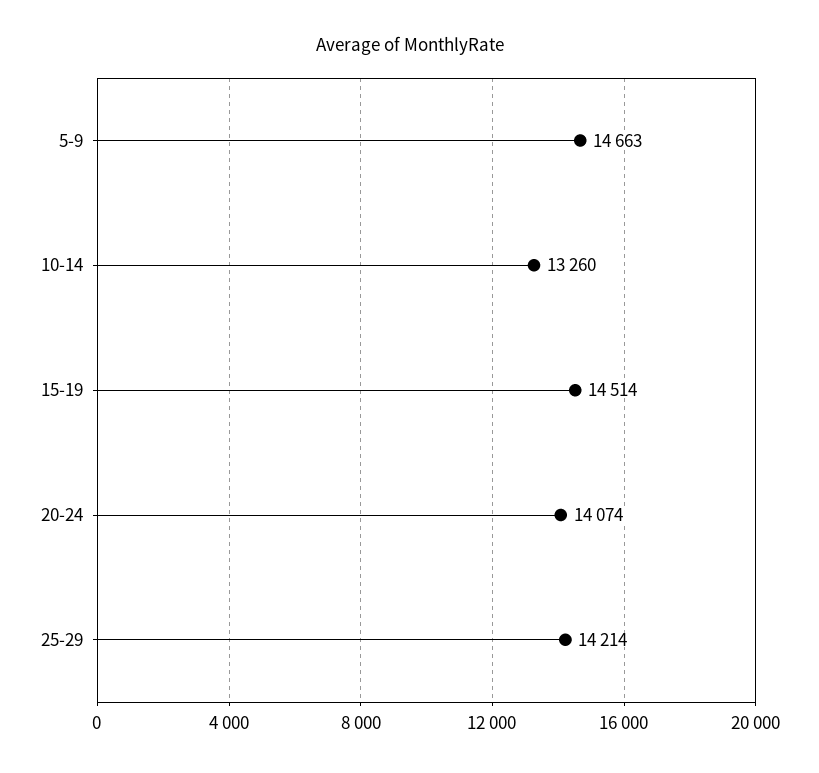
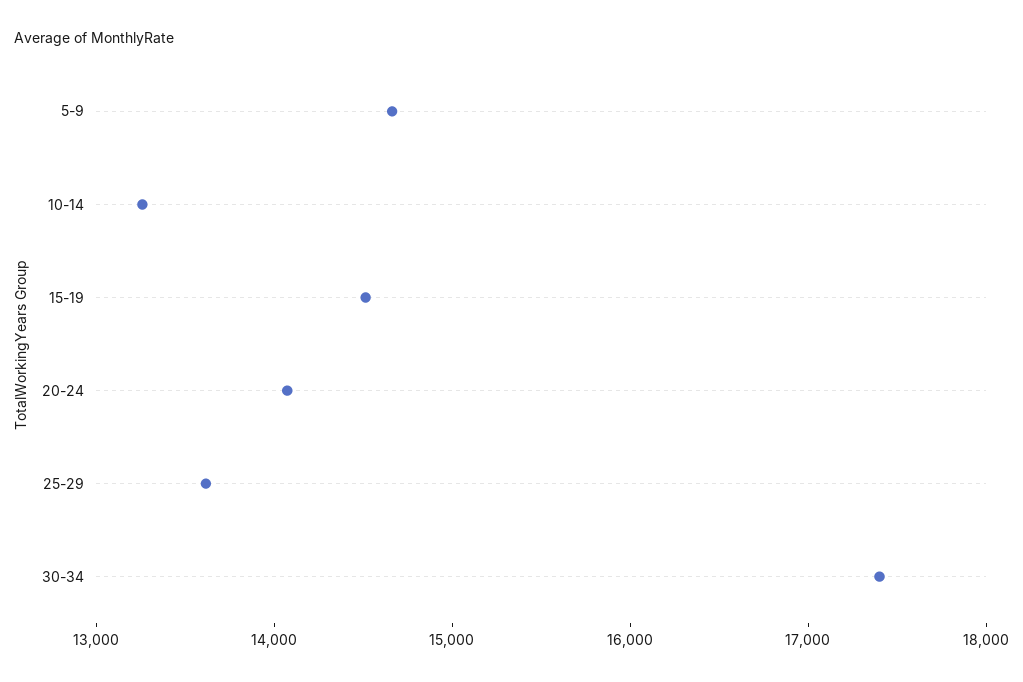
25-29: 14214 -> 13600
30-34: none -> 17400

